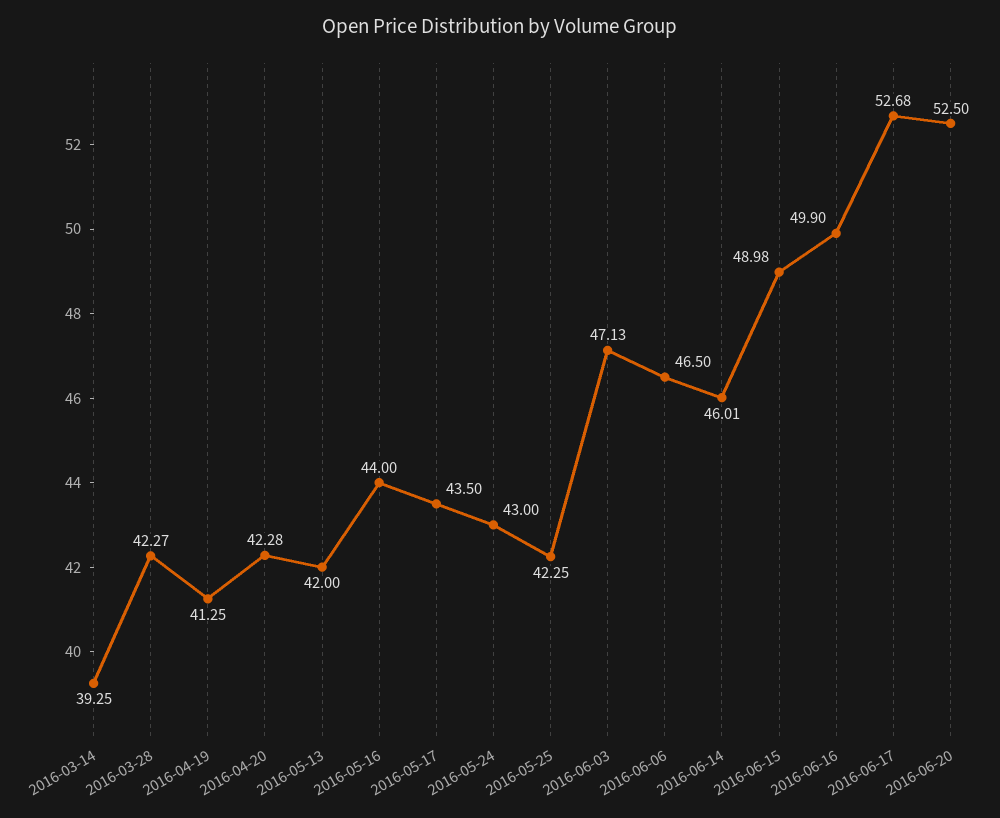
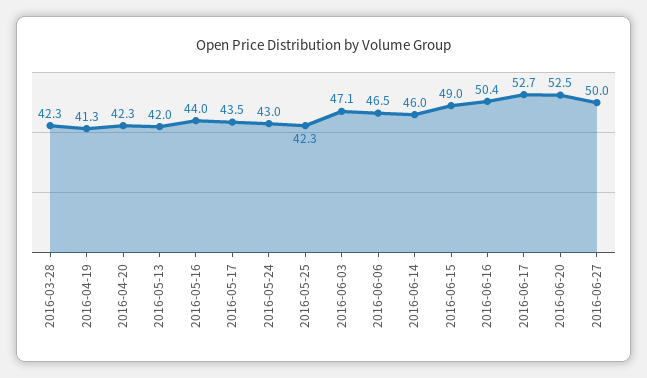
2016-03-14: 39.25 -> none
2016-06-16: 49.9 -> 50.4
2016-06-27: none -> 50

